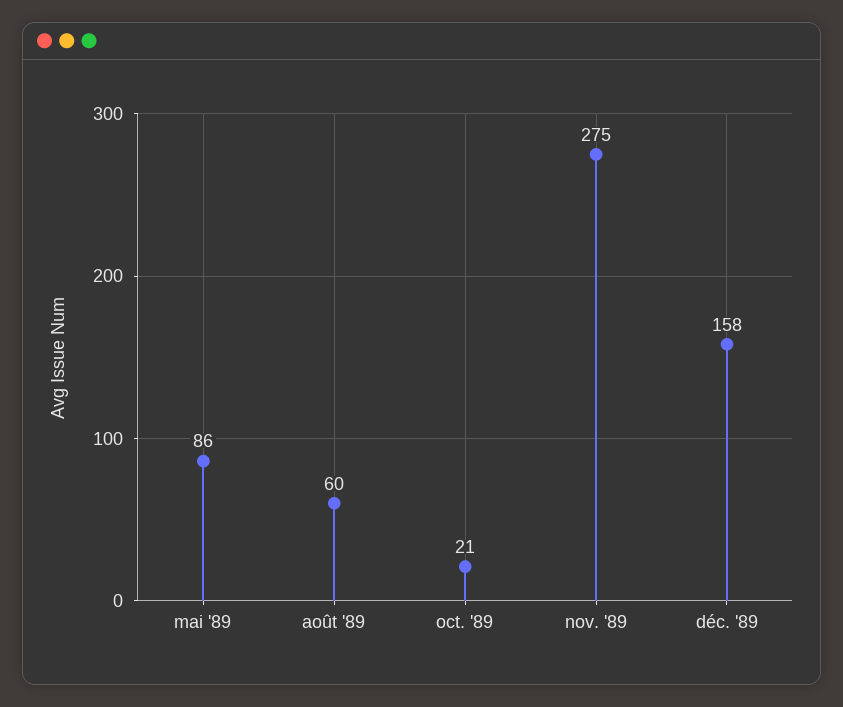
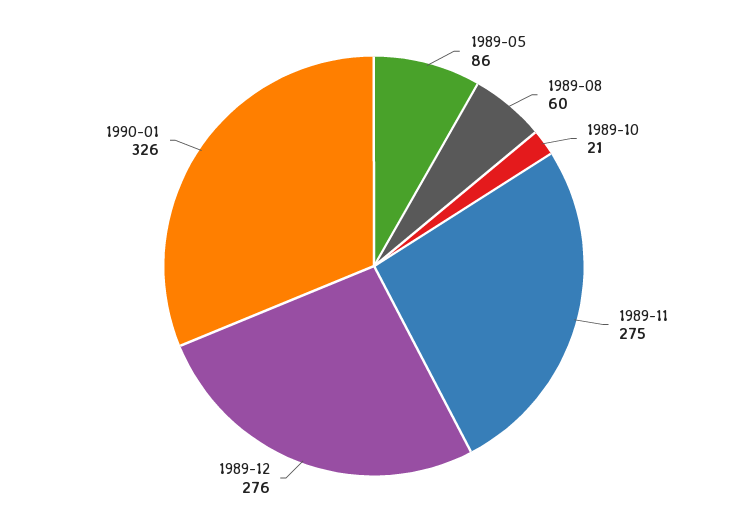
déc. '89: 158 -> 276
1990-01: none -> 326

